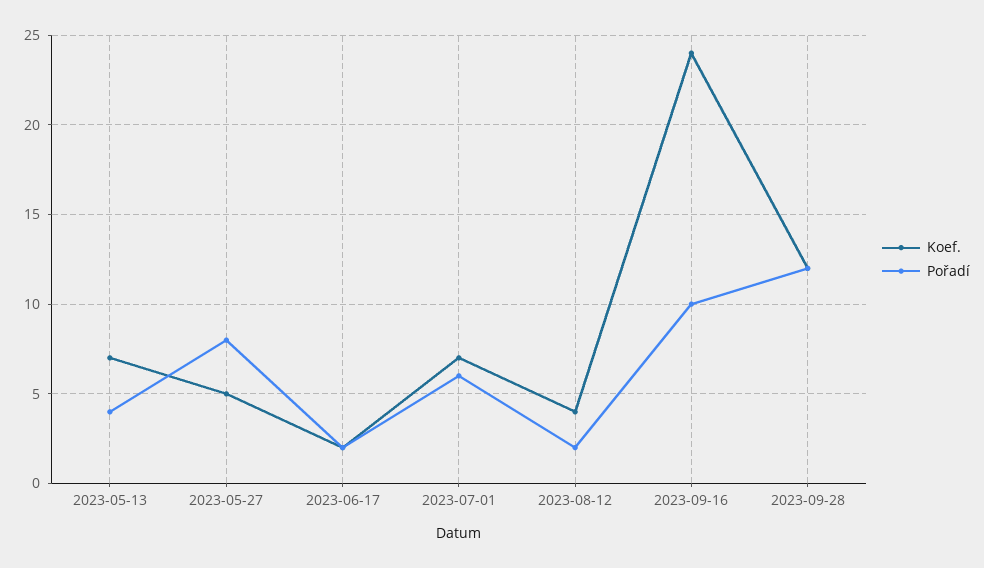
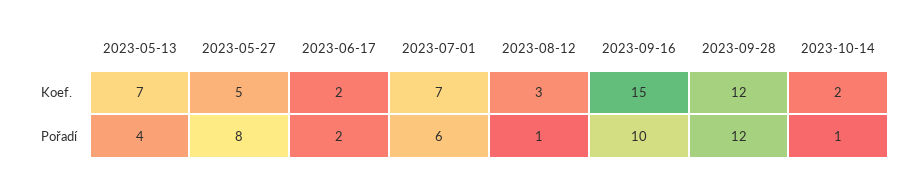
Koef., 2023-08-12: 4 -> 3
Pořadí, 2023-08-12: 2 -> 1
Koef., 2023-09-16: 24 -> 15
Koef., 2023-10-14: none -> 2
Pořadí, 2023-10-14: none -> 1

